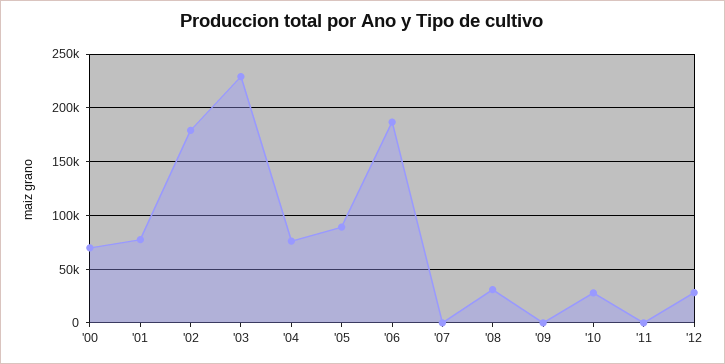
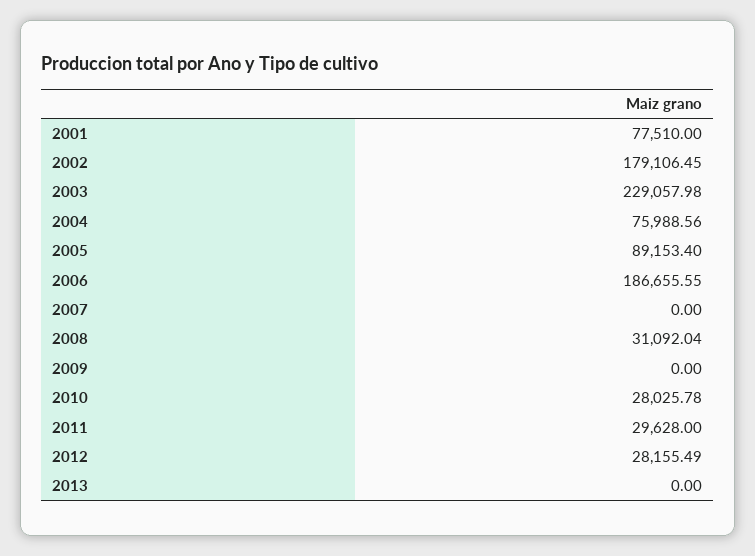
'00: 70000 -> none
'11: 0 -> 29628
2013: none -> 0

